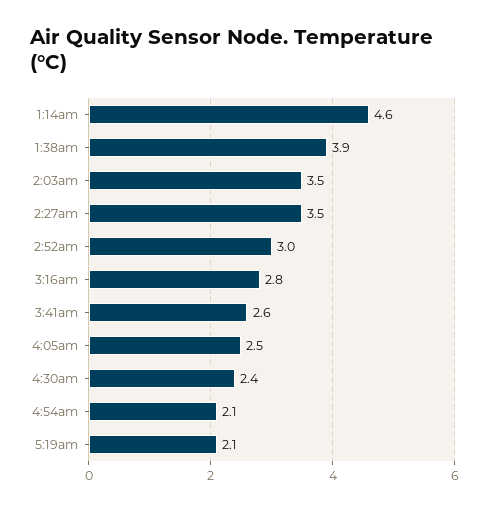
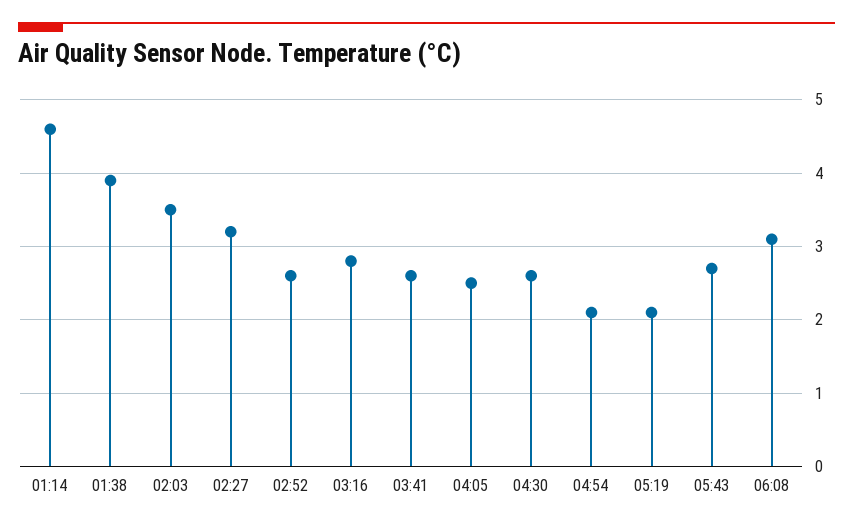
2:27am: 3.5 -> 3.2
2:52am: 3 -> 2.6
4:30am: 2.4 -> 2.6
05:43: none -> 2.7
06:08: none -> 3.1

